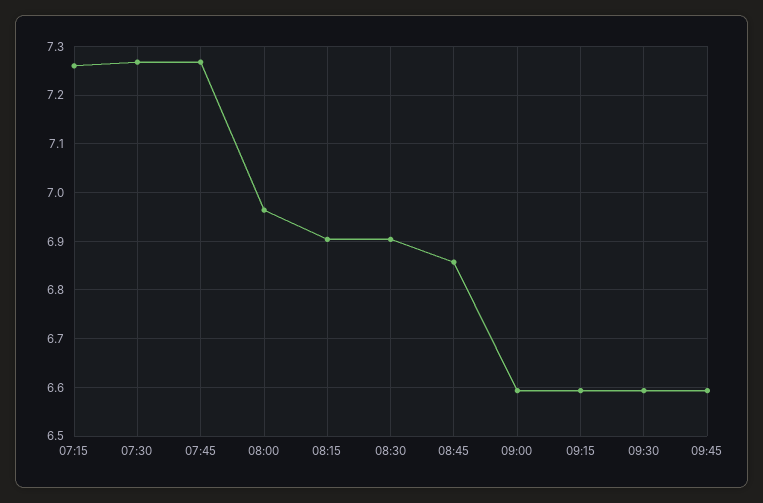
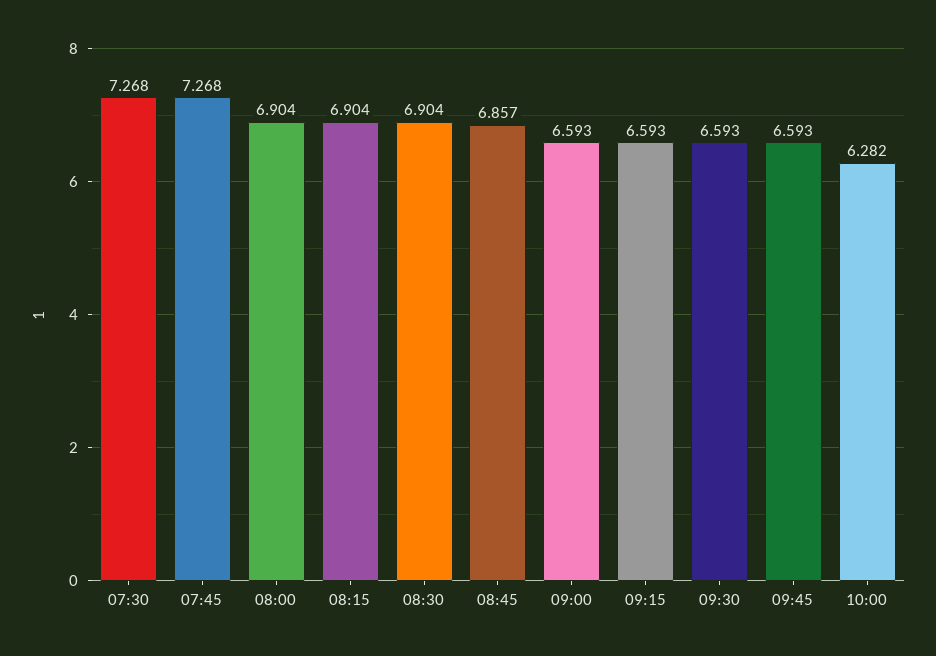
07:15: 7.26 -> none
08:00: 6.96 -> 6.904
10:00: none -> 6.282

